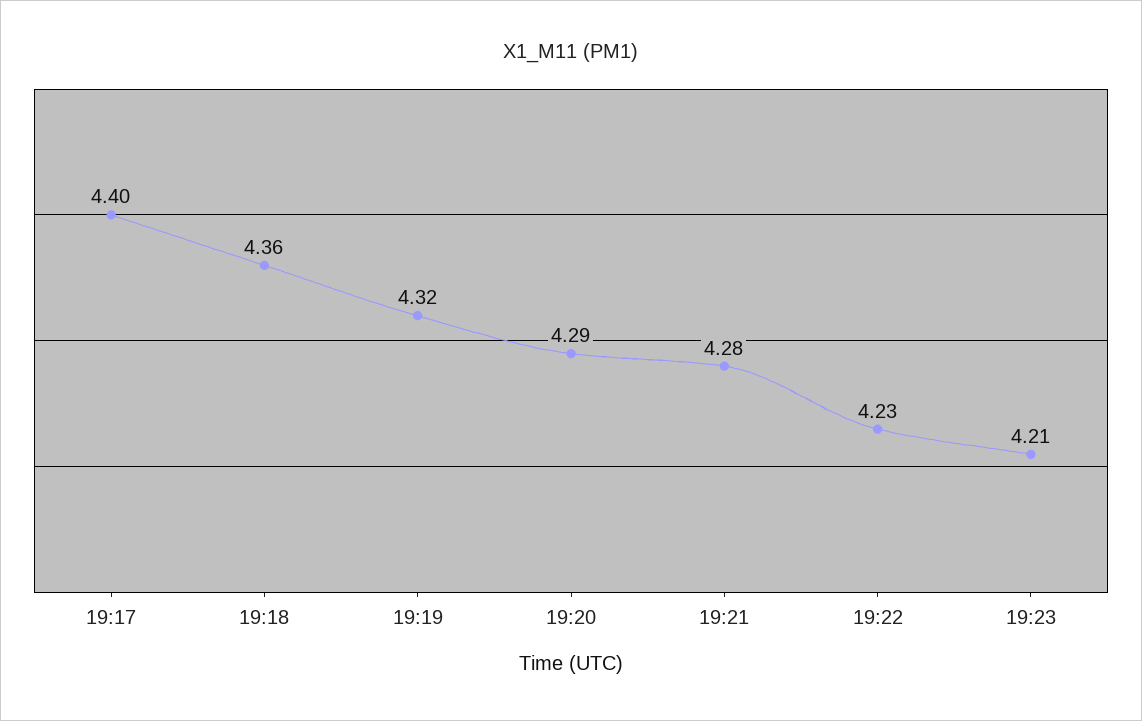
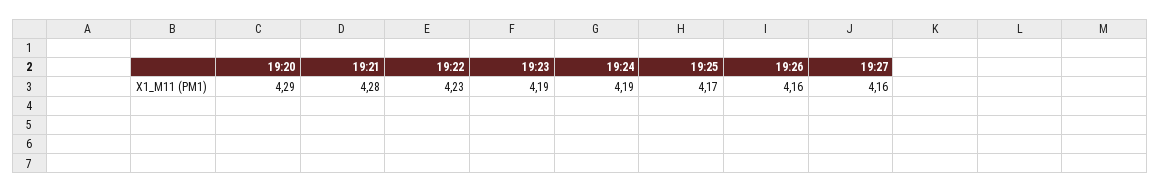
19:17: 4.4 -> none
19:18: 4.36 -> none
19:19: 4.32 -> none
19:23: 4.21 -> 4.19
19:24: none -> 4.19
19:25: none -> 4.17
19:26: none -> 4.16
19:27: none -> 4.16

